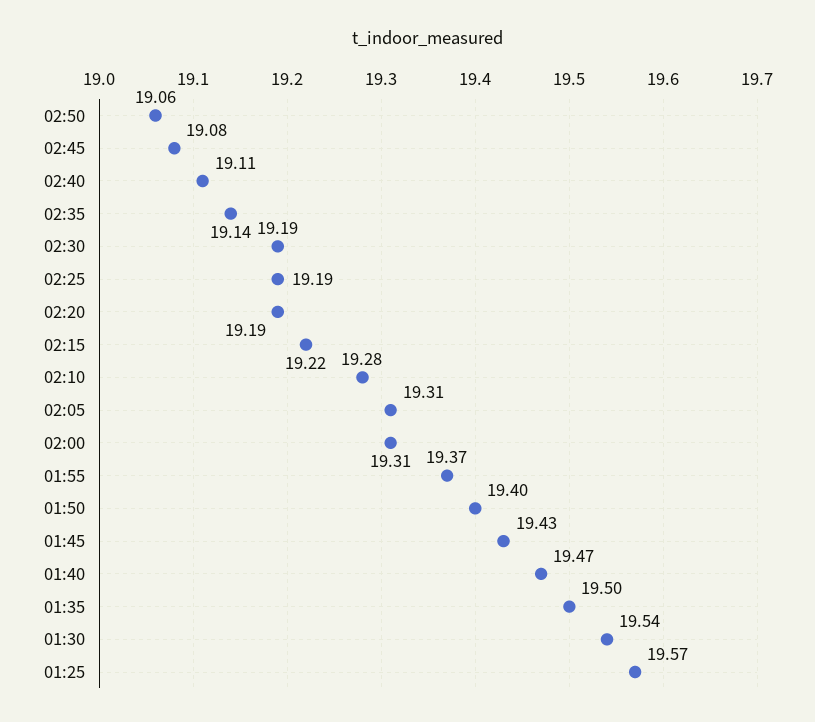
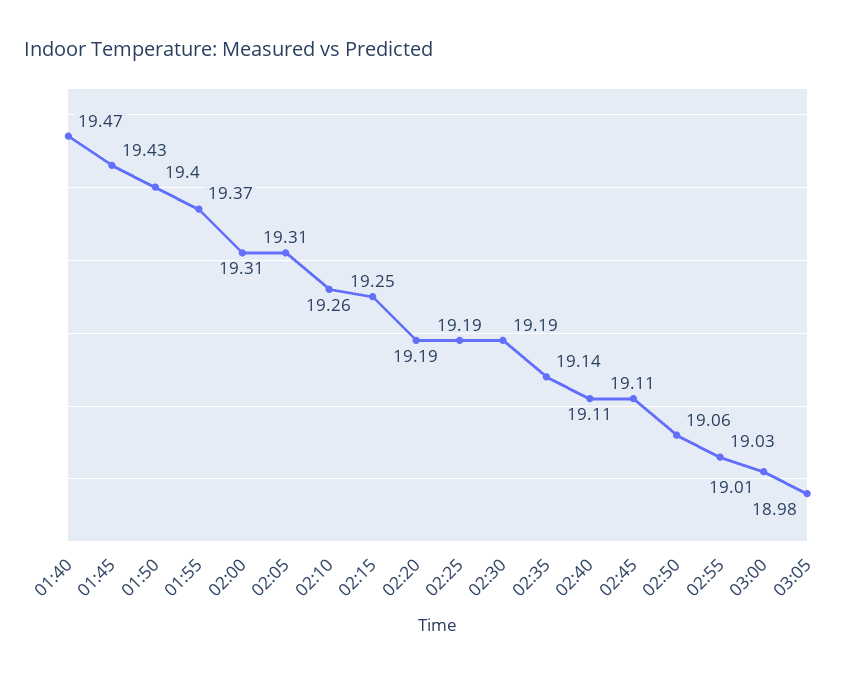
02:45: 19.08 -> 19.11
02:15: 19.22 -> 19.25
02:10: 19.28 -> 19.26
01:35: 19.5 -> none
01:30: 19.54 -> none
01:25: 19.57 -> none
02:55: none -> 19.03
03:00: none -> 19.01
03:05: none -> 18.98

